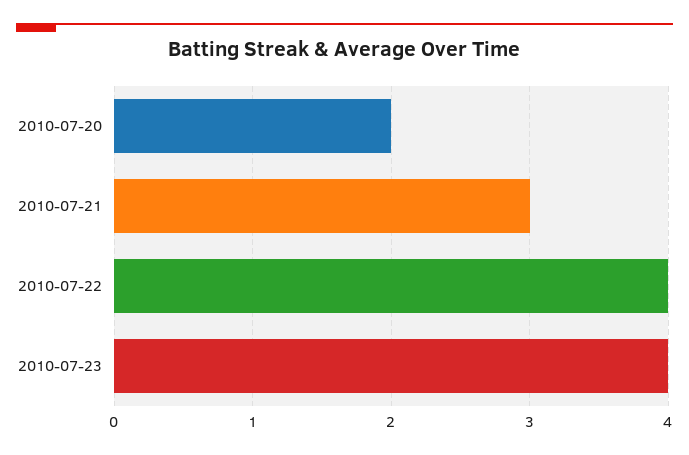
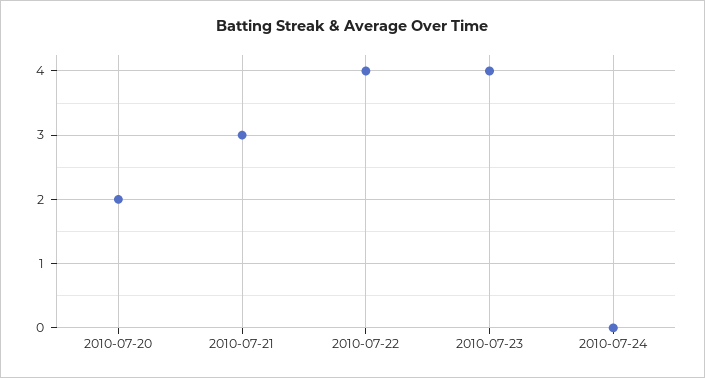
2010-07-24: none -> 0

